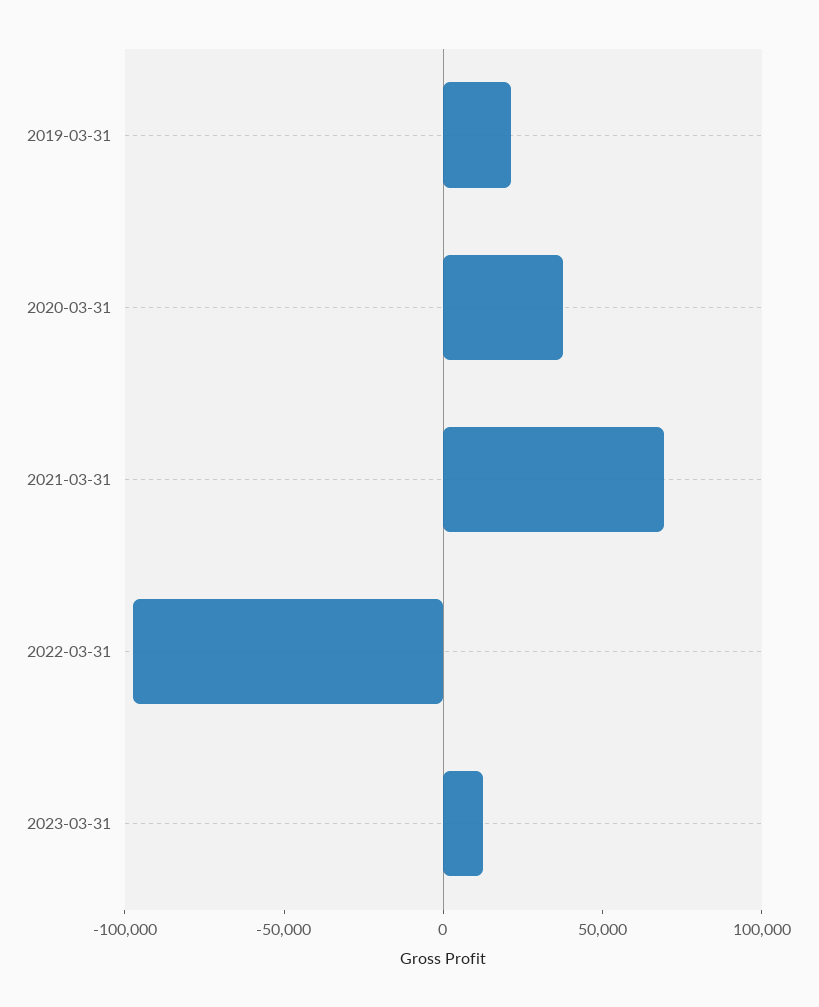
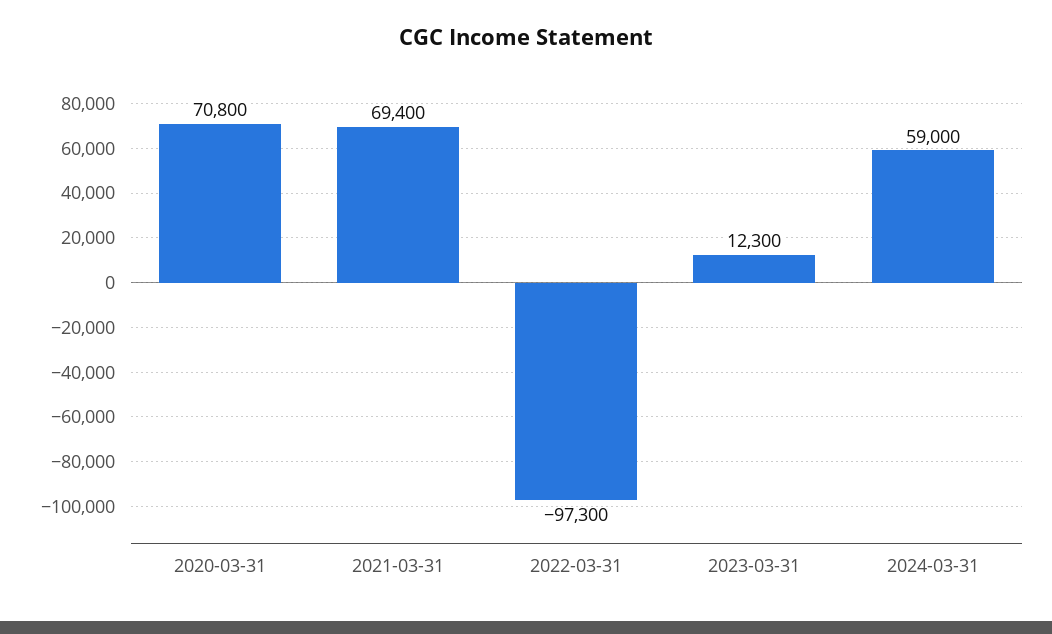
2019-03-31: 20000 -> none
2020-03-31: 40000 -> 70800
2024-03-31: none -> 59000

